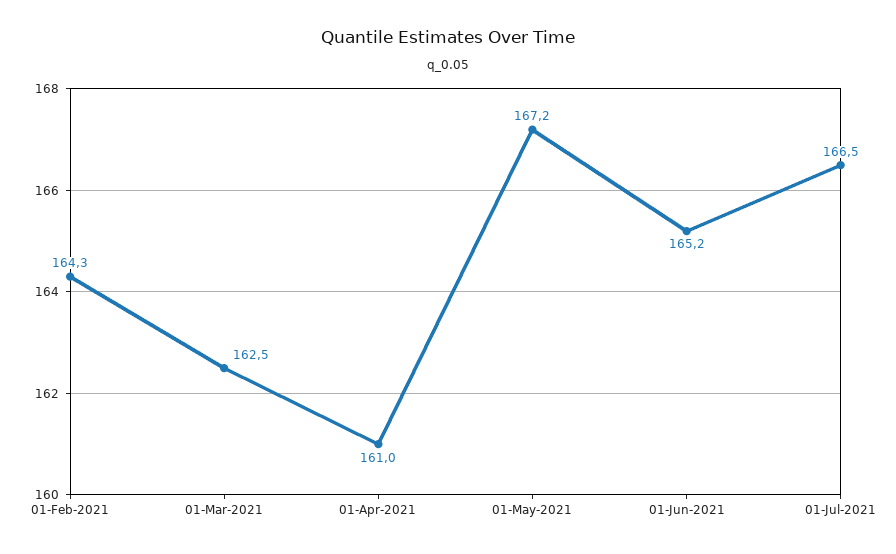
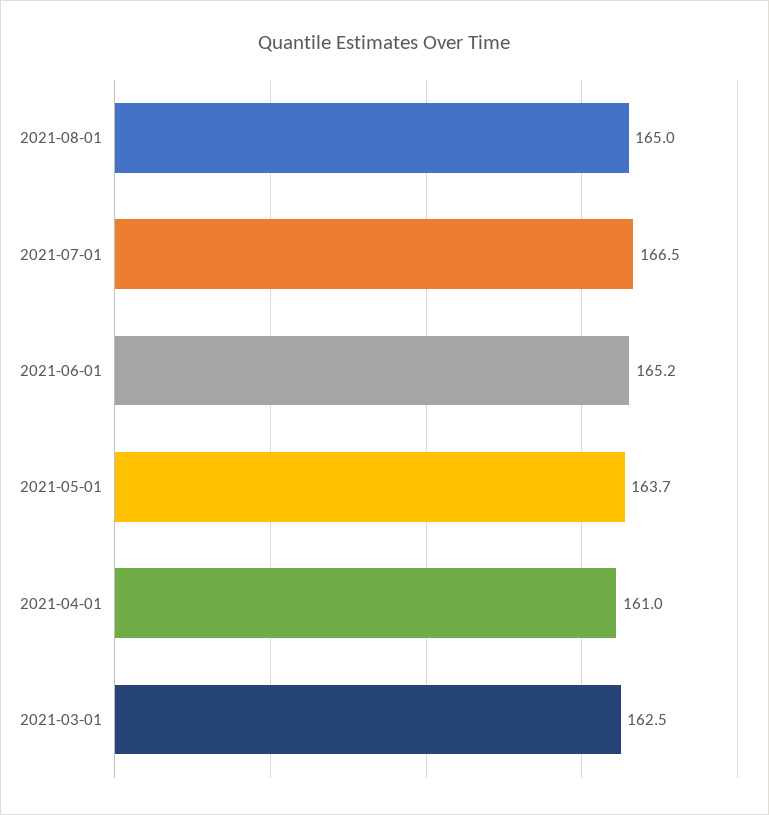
01-Feb-2021: 164.3 -> none
01-May-2021: 167.2 -> 163.7
2021-08-01: none -> 165

